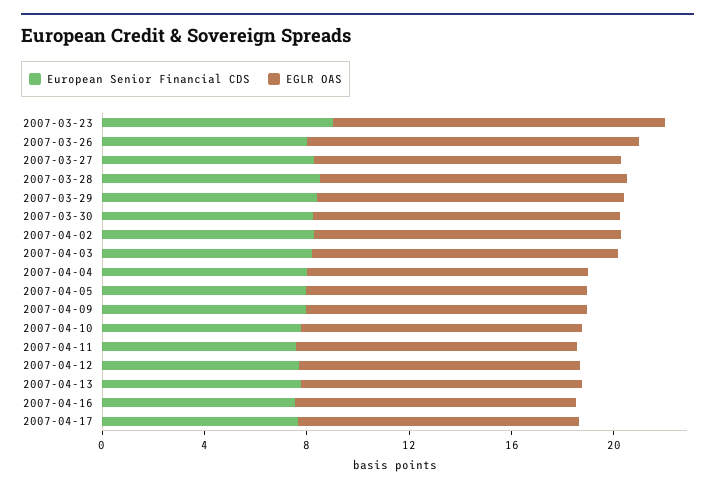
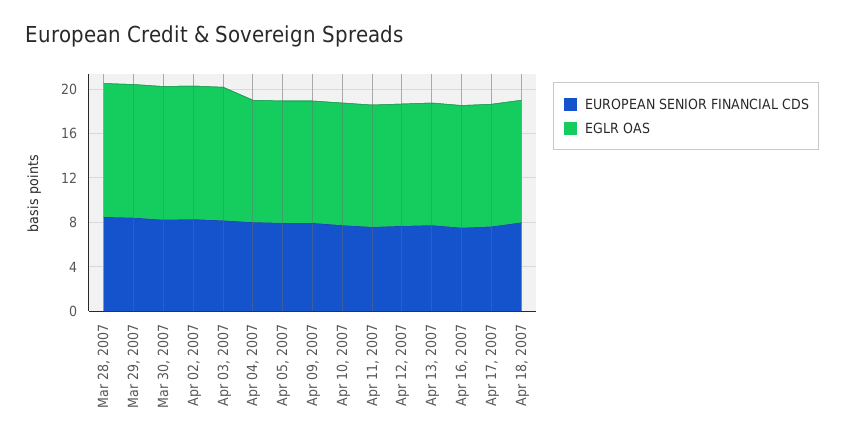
European Senior Financial CDS, 2007-03-23: 9 -> none
EGLR OAS, 2007-03-23: 13 -> none
European Senior Financial CDS, 2007-03-26: 8 -> none
EGLR OAS, 2007-03-26: 13 -> none
European Senior Financial CDS, 2007-03-27: 8 -> none
EGLR OAS, 2007-03-27: 12 -> none
European Senior Financial CDS, Apr 18, 2007: none -> 8
EGLR OAS, Apr 18, 2007: none -> 11

